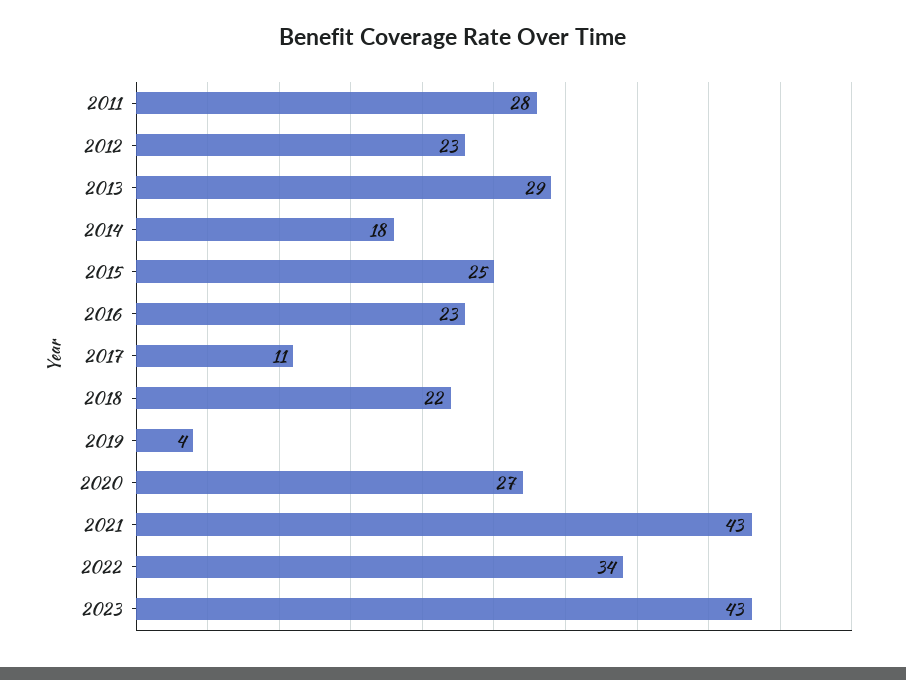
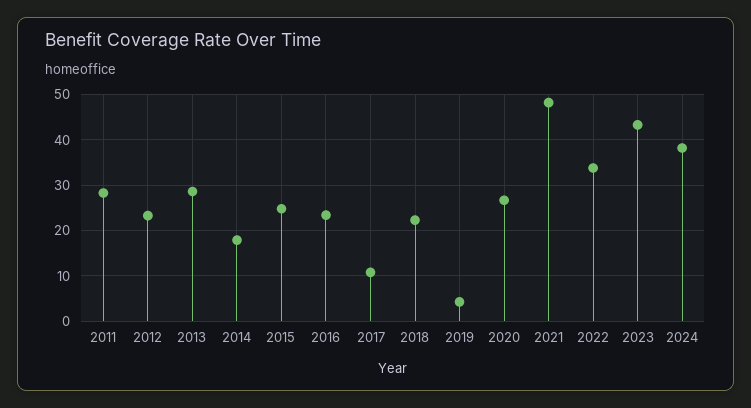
2021: 43 -> 48
2024: none -> 38

